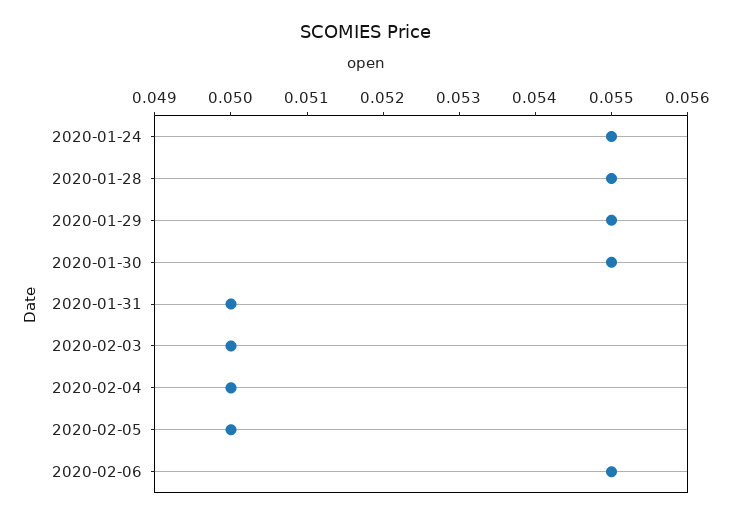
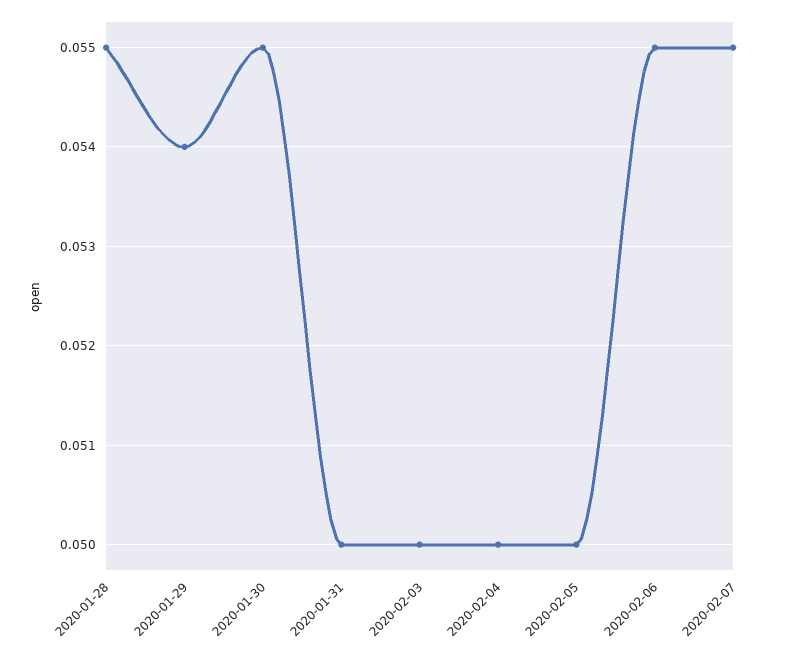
2020-01-24: 0.055 -> none
2020-01-29: 0.055 -> 0.054
2020-02-07: none -> 0.055

